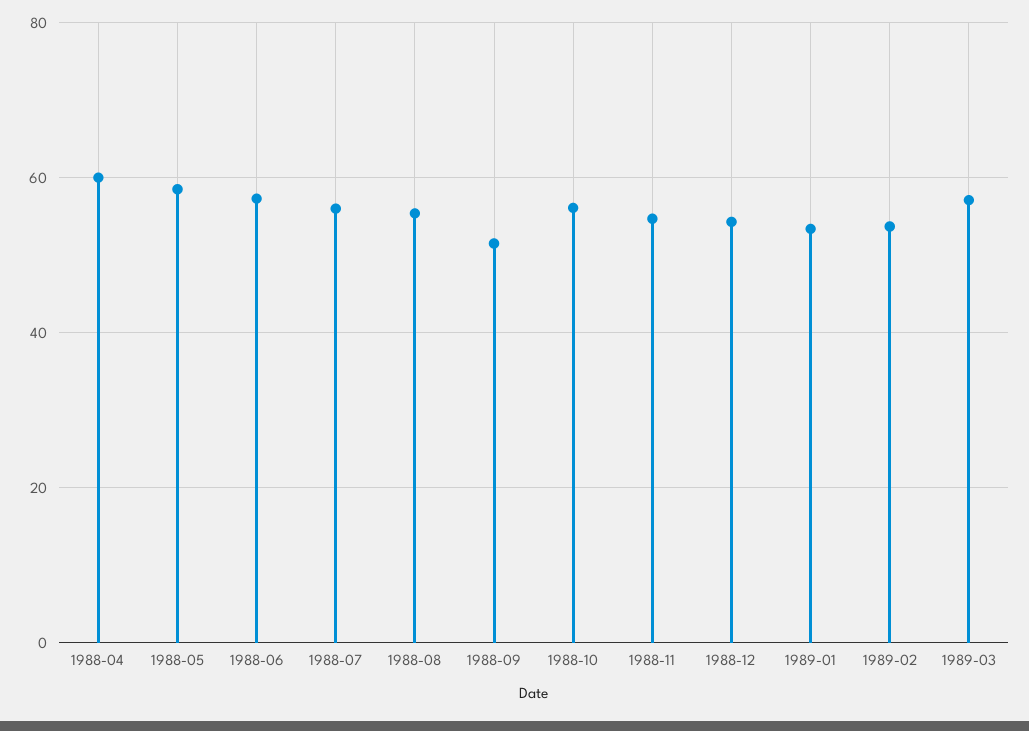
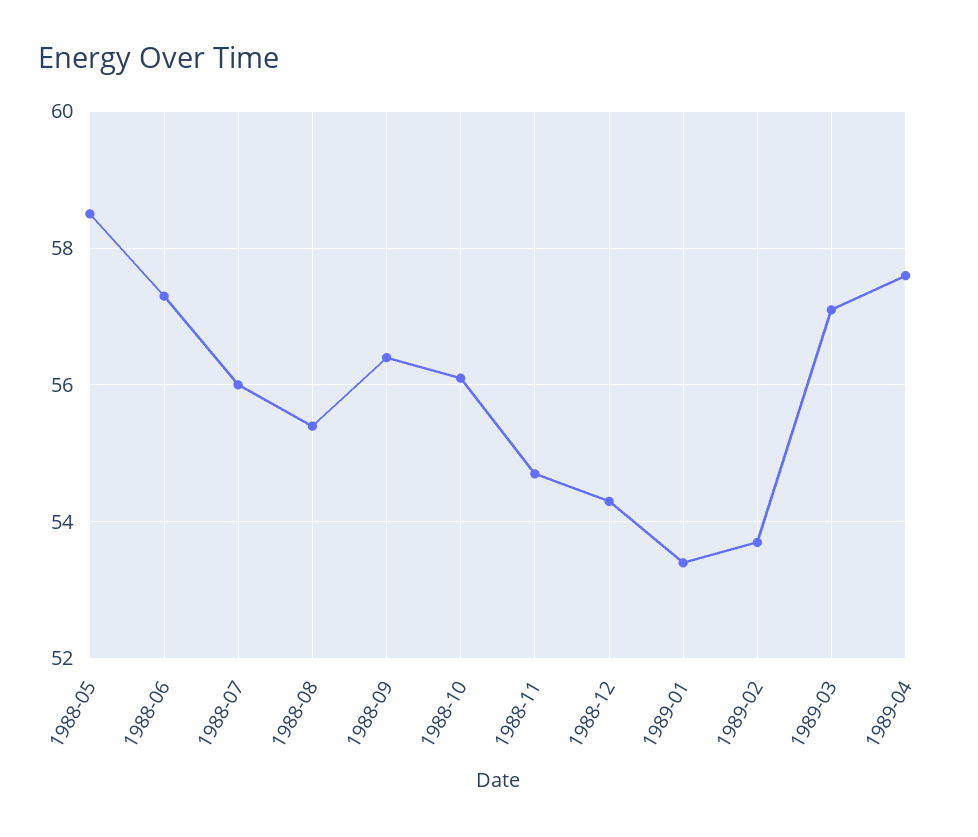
1988-04: 60 -> none
1988-09: 52 -> 56.5
1989-04: none -> 57.5

